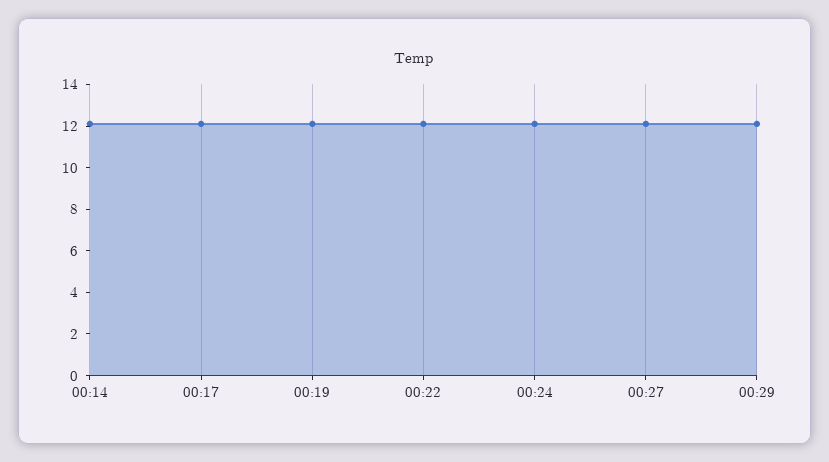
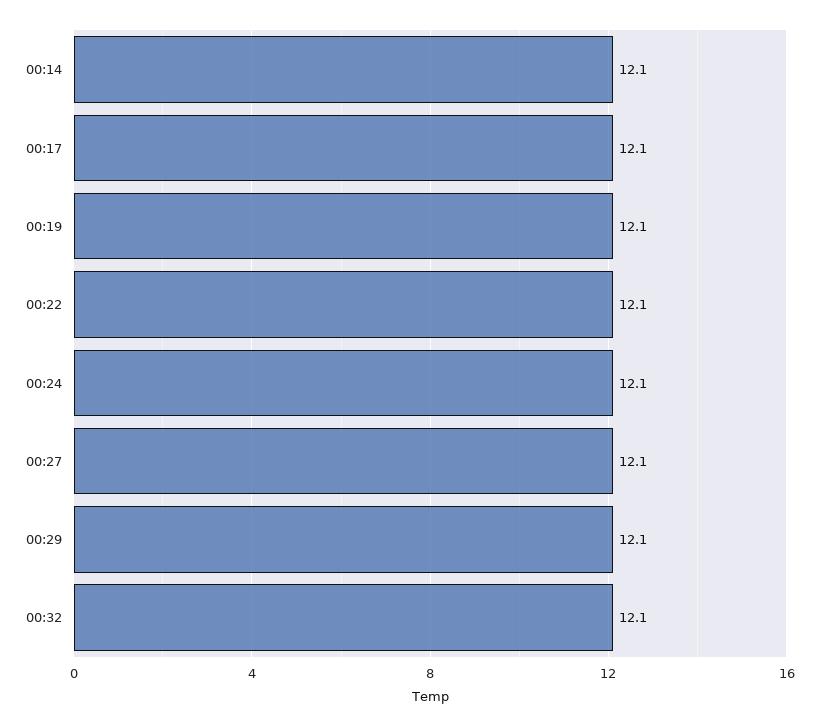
00:32: none -> 12.1

